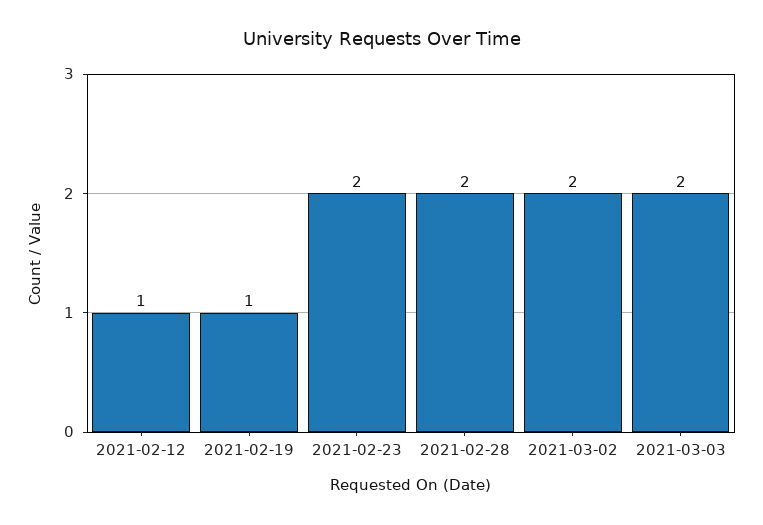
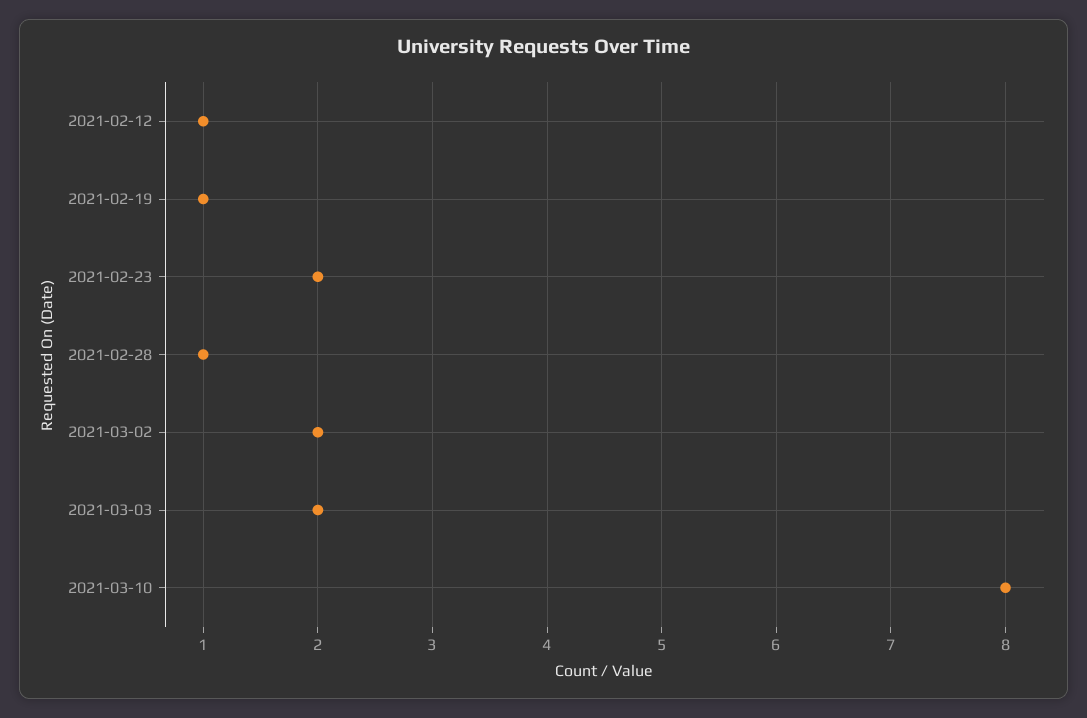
2021-02-28: 2 -> 1
2021-03-10: none -> 8

